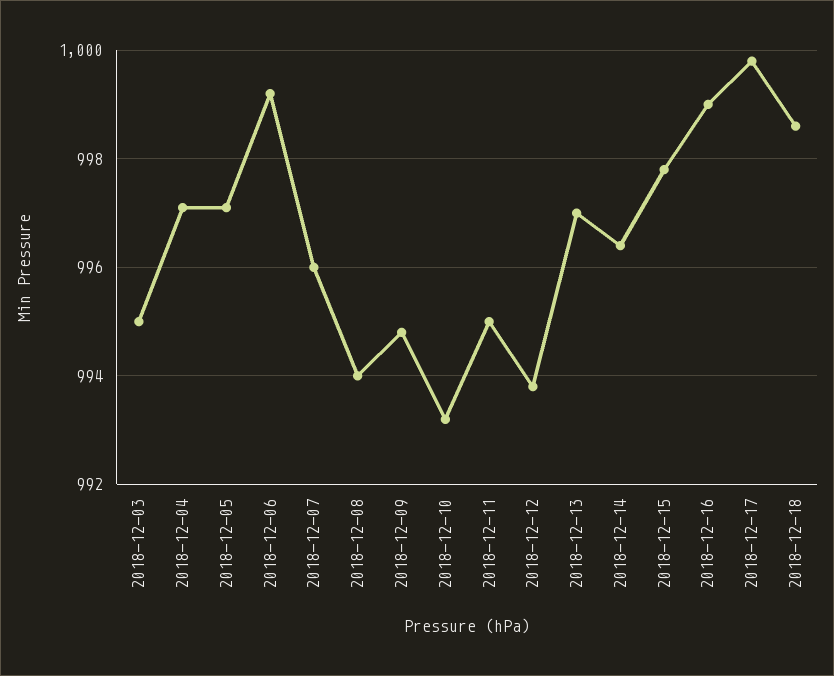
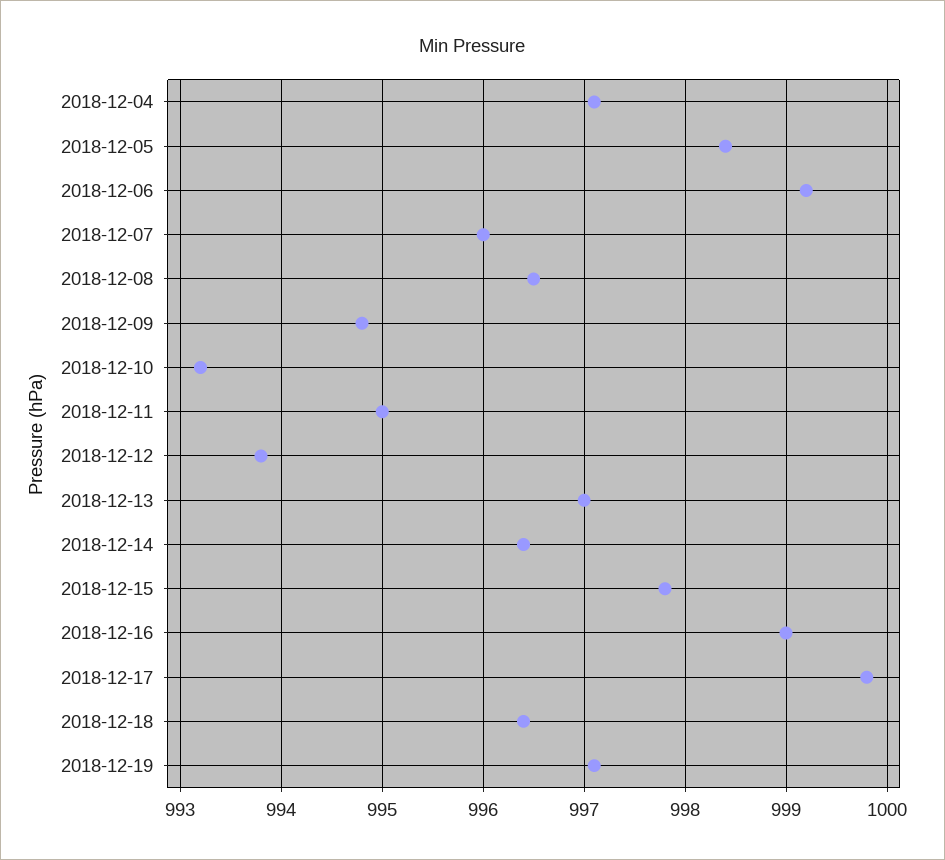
2018-12-03: 995 -> none
2018-12-05: 997 -> 998.4
2018-12-08: 994 -> 996.5
2018-12-18: 998.5 -> 996.4
2018-12-19: none -> 997.1

